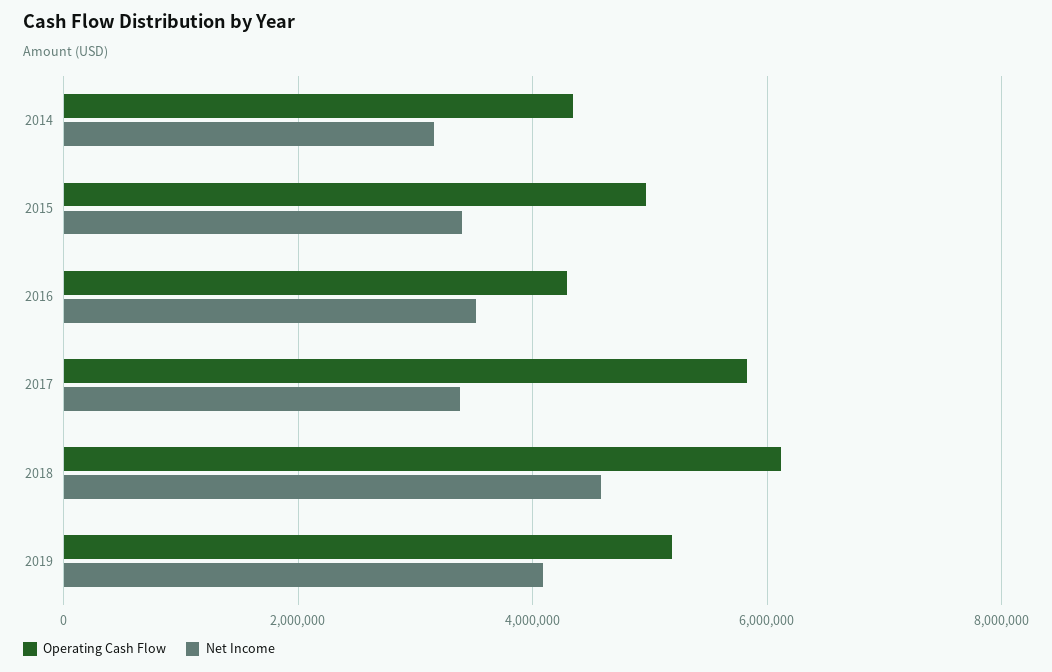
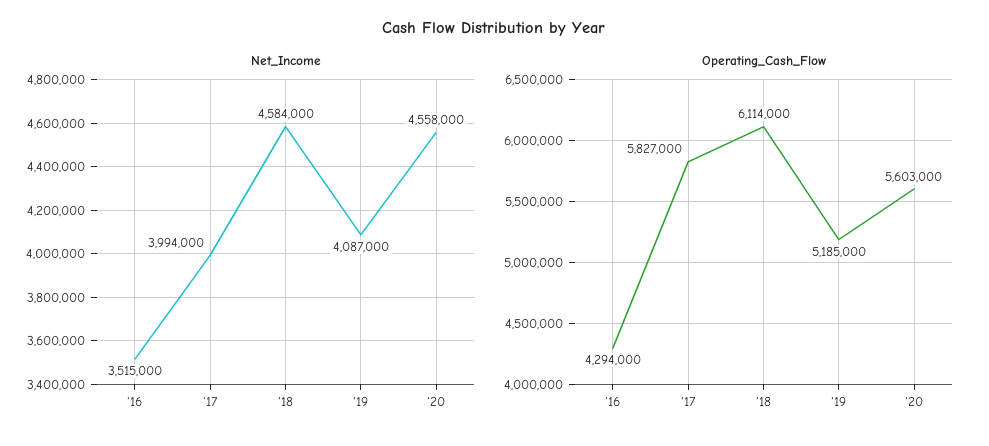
Operating Cash Flow, 2014: 4400000 -> none
Net Income, 2014: 3200000 -> none
Operating Cash Flow, 2015: 5000000 -> none
Net Income, 2015: 3400000 -> none
Net Income, 2017: 3400000 -> 3994000
Net Income, '20: none -> 4558000
Operating Cash Flow, '20: none -> 5603000

